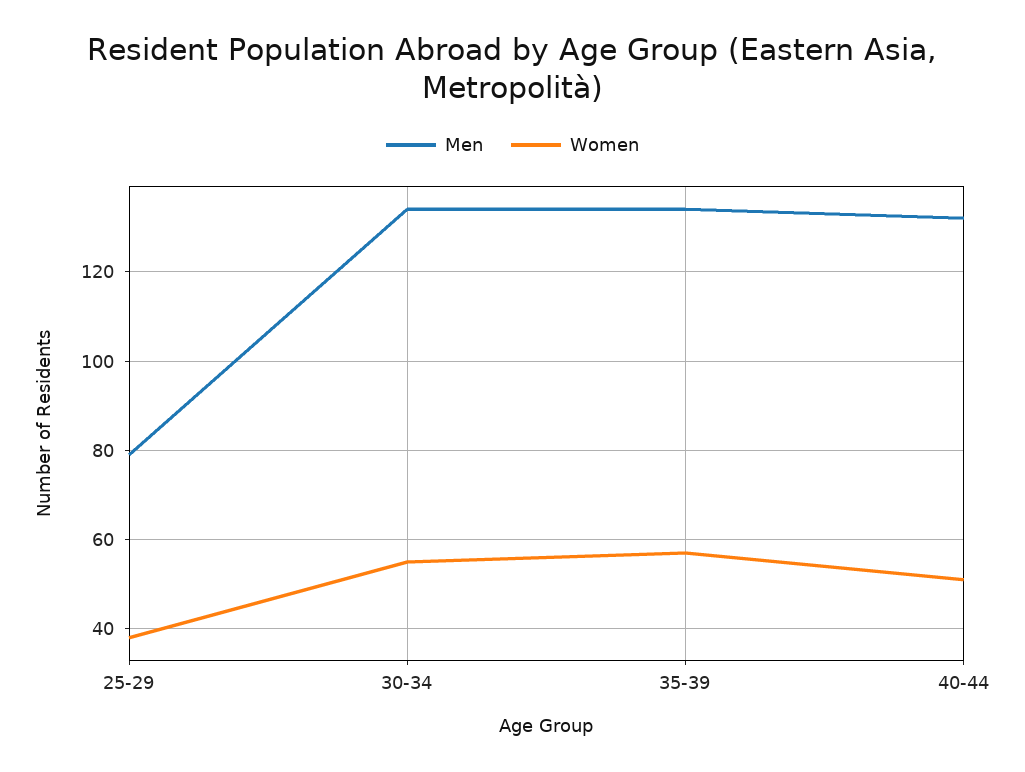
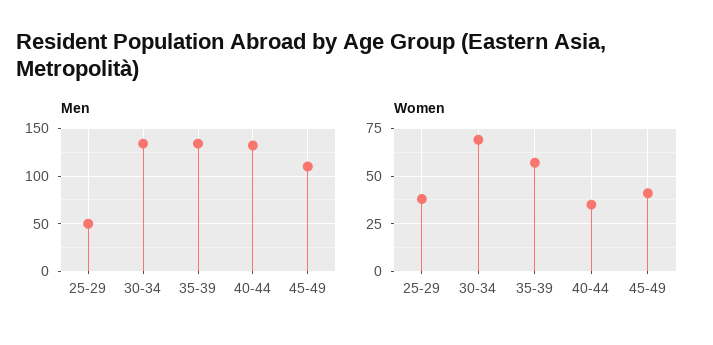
Men, 25-29: 80 -> 50
Women, 30-34: 55 -> 70
Women, 40-44: 50 -> 35
Men, 45-49: none -> 110
Women, 45-49: none -> 40

